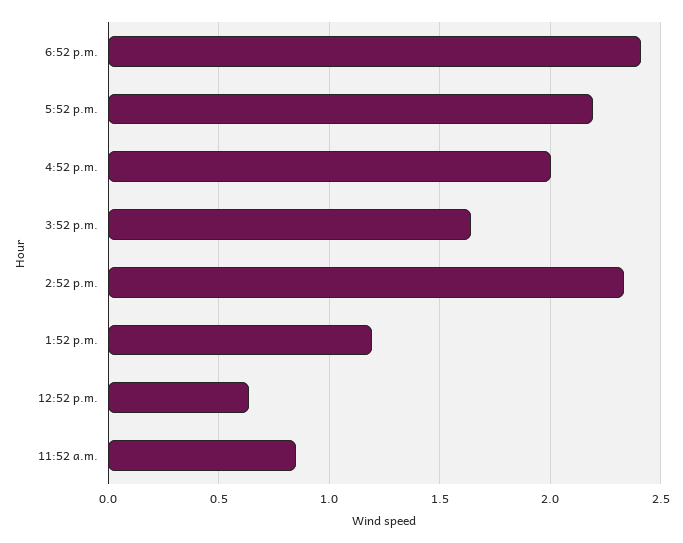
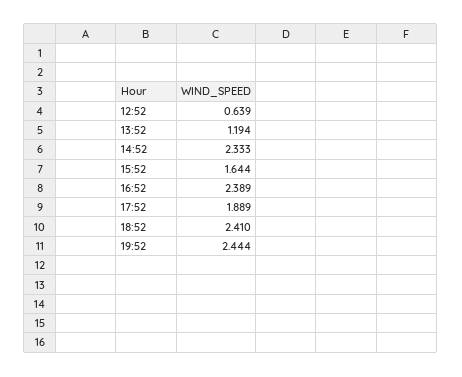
5:52 p.m.: 2.2 -> 1.889
4:52 p.m.: 2 -> 2.389
11:52 a.m.: 0.85 -> none
19:52: none -> 2.444

